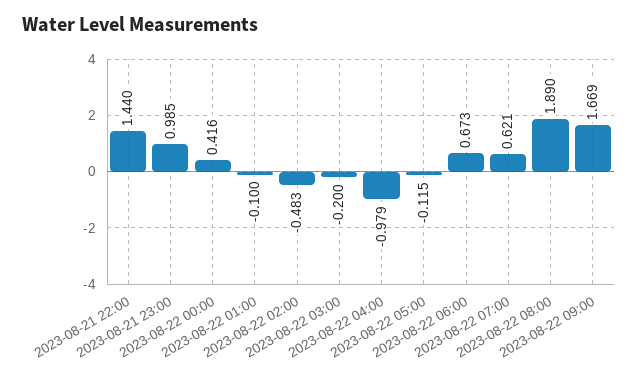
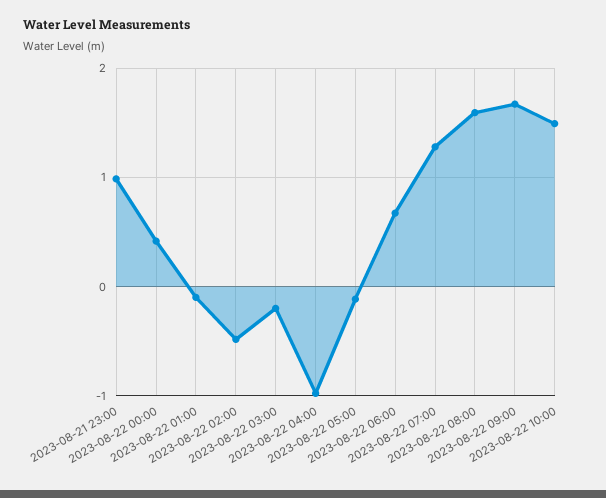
2023-08-21 22:00: 1.44 -> none
2023-08-22 07:00: 0.621 -> 1.3
2023-08-22 08:00: 1.89 -> 1.6
2023-08-22 10:00: none -> 1.5

